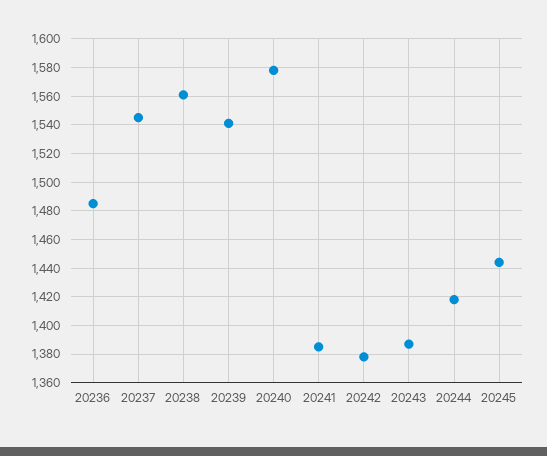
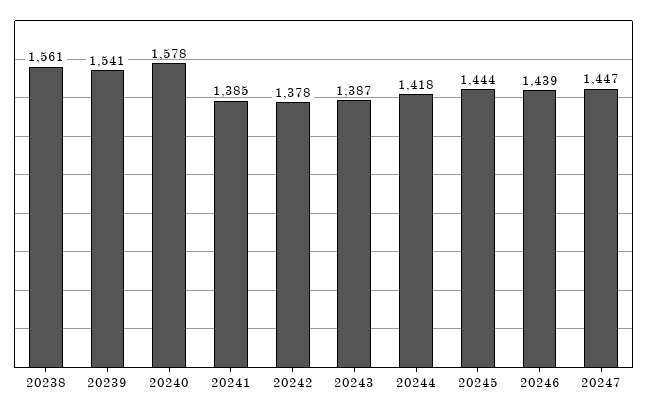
20236: 1485 -> none
20237: 1545 -> none
20246: none -> 1439
20247: none -> 1447

